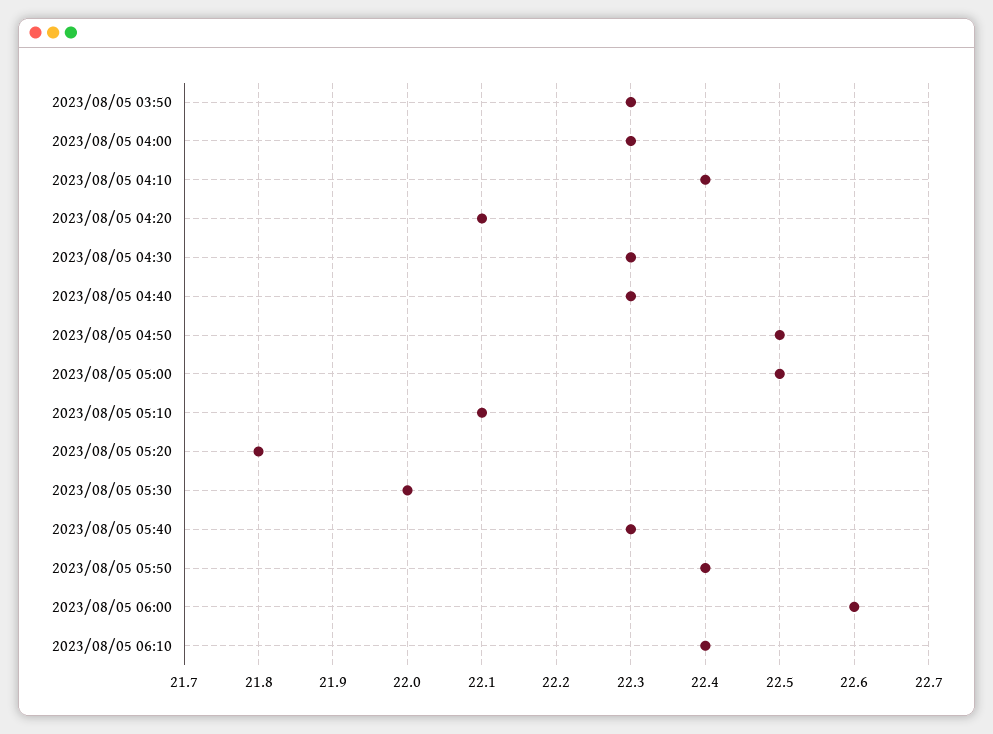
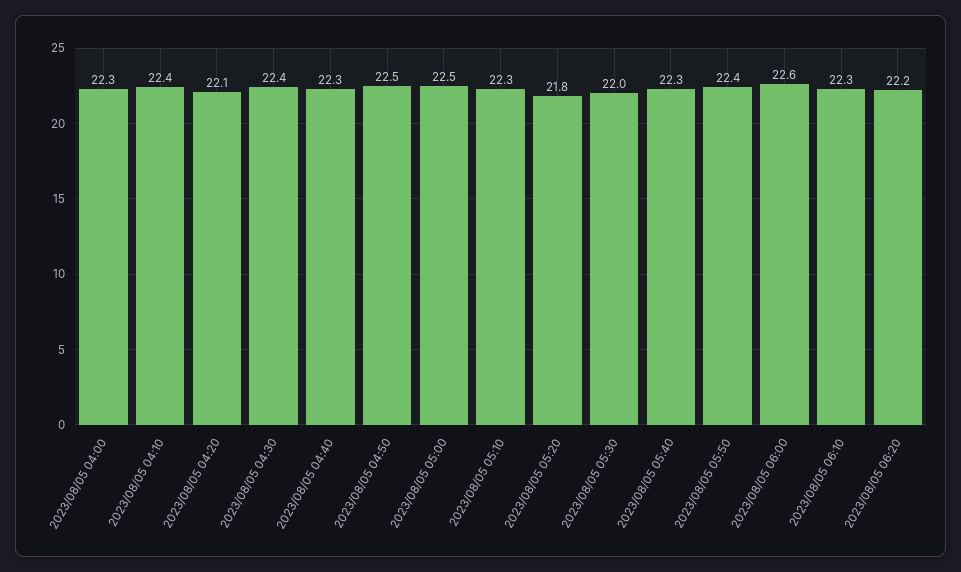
2023/08/05 03:50: 22.3 -> none
2023/08/05 04:30: 22.3 -> 22.4
2023/08/05 05:10: 22.1 -> 22.3
2023/08/05 06:10: 22.4 -> 22.3
2023/08/05 06:20: none -> 22.2

